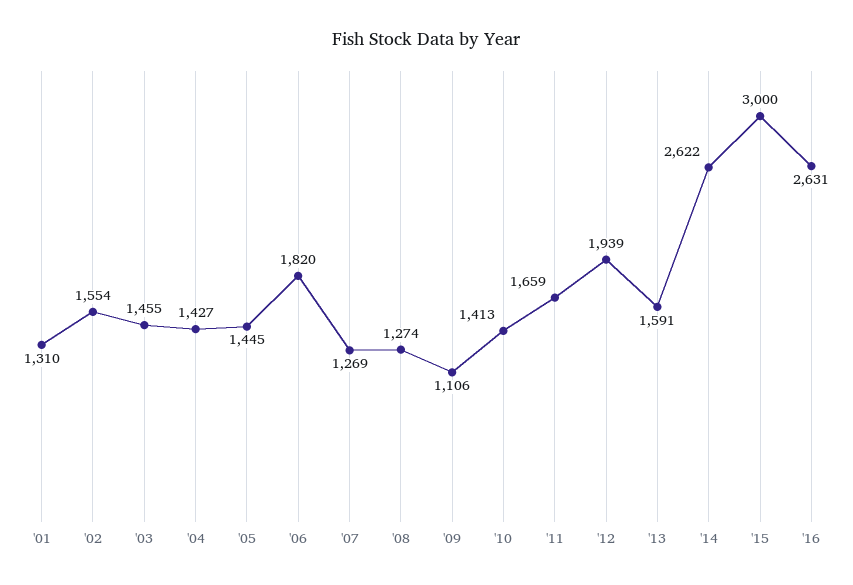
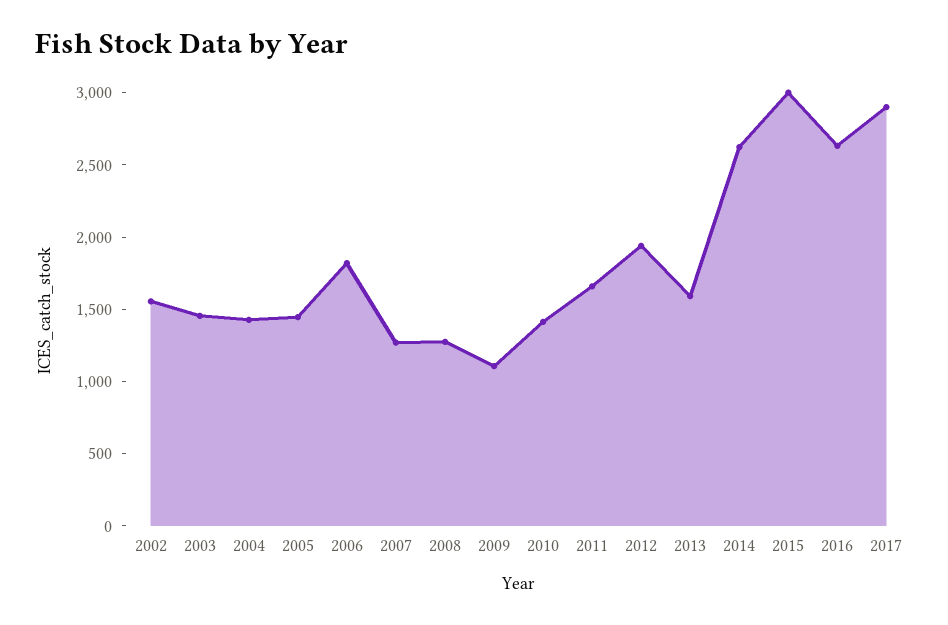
'01: 1310 -> none
2017: none -> 2900

